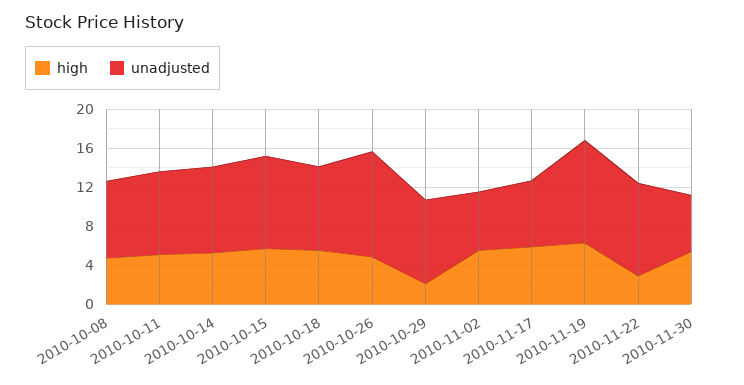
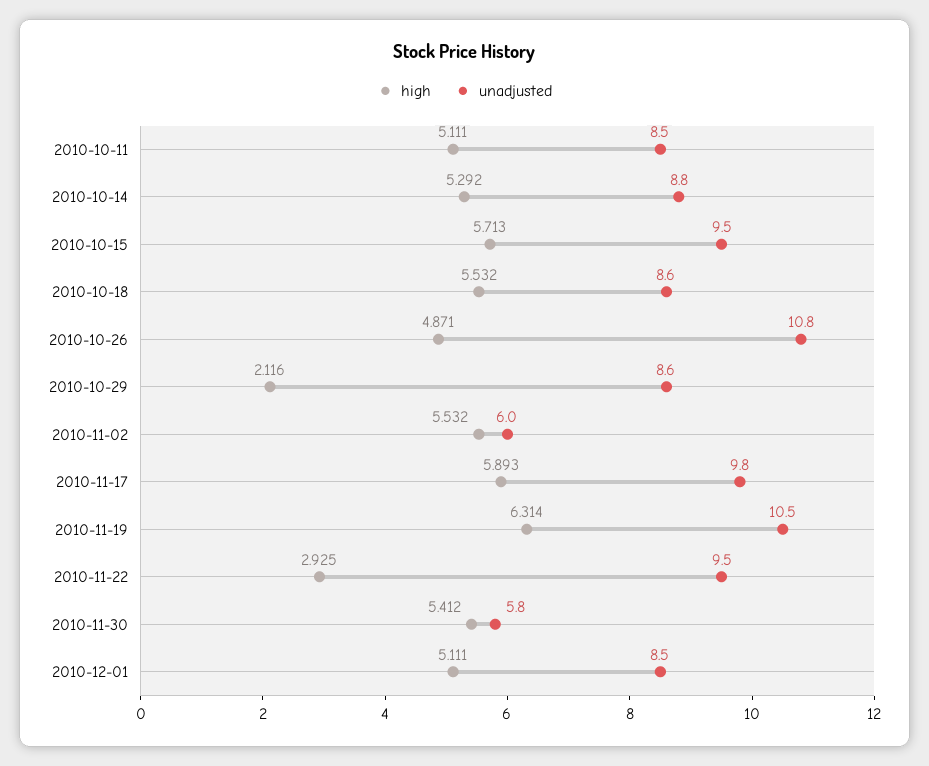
high, 2010-10-08: 5 -> none
unadjusted, 2010-10-08: 8 -> none
unadjusted, 2010-11-17: 7 -> 9.8
high, 2010-12-01: none -> 5.111
unadjusted, 2010-12-01: none -> 8.5

